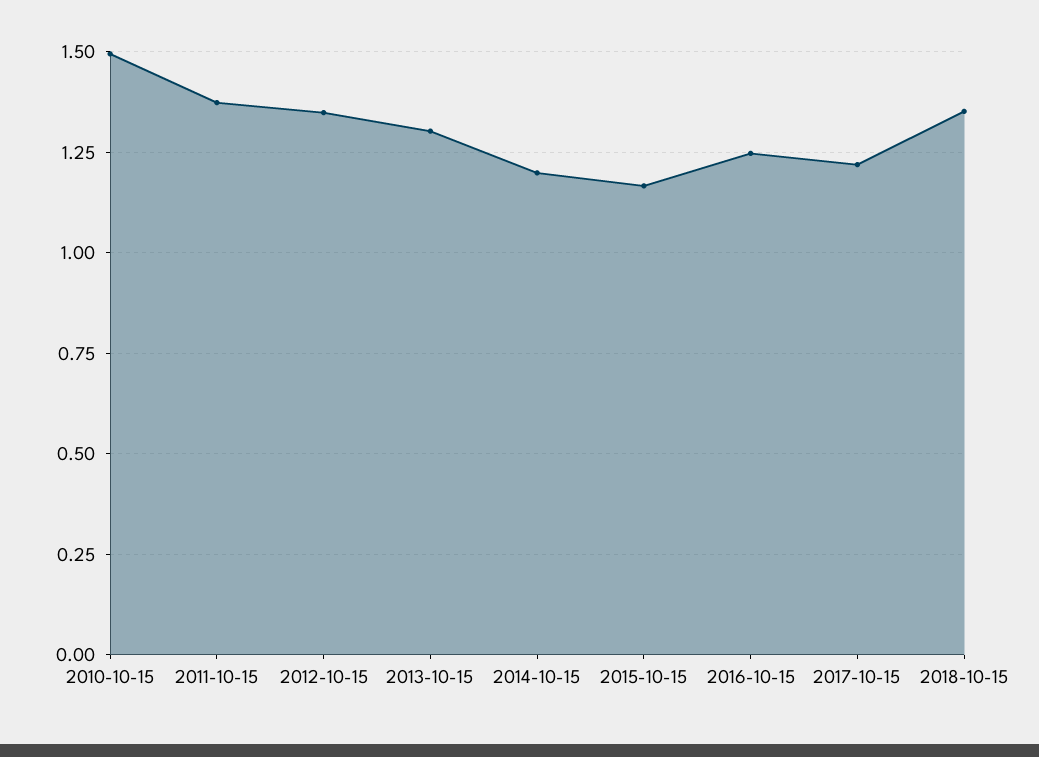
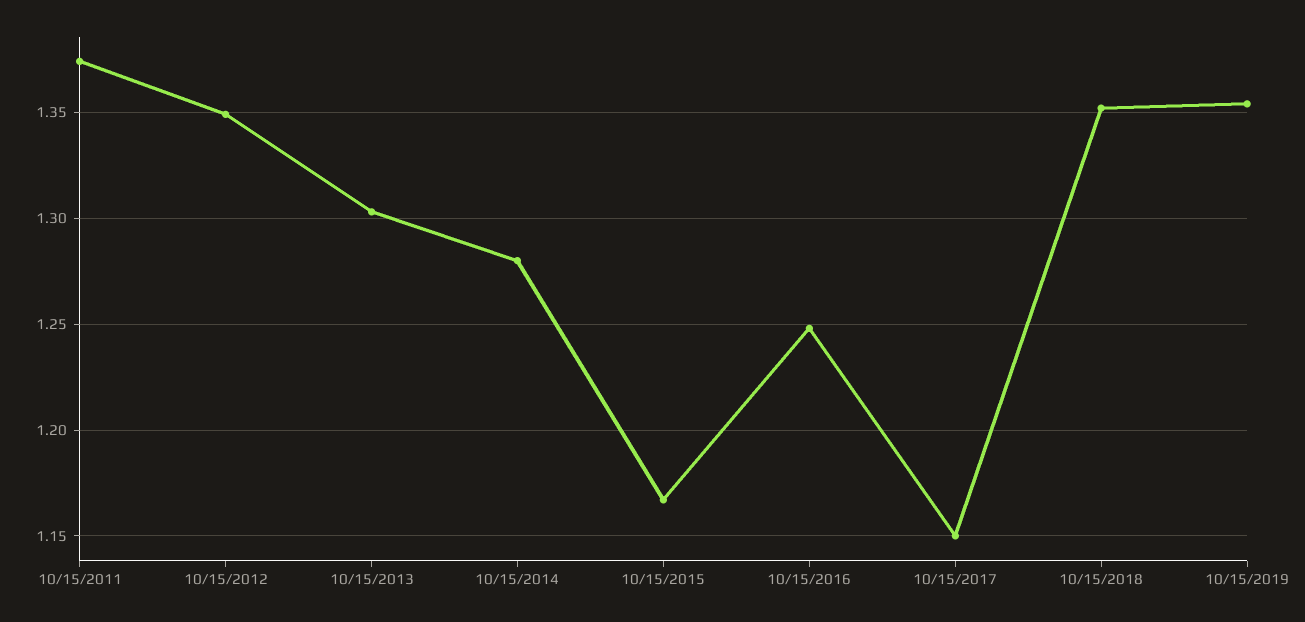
2010-10-15: 1.5 -> none
2014-10-15: 1.2 -> 1.28
2017-10-15: 1.225 -> 1.15
10/15/2019: none -> 1.355

